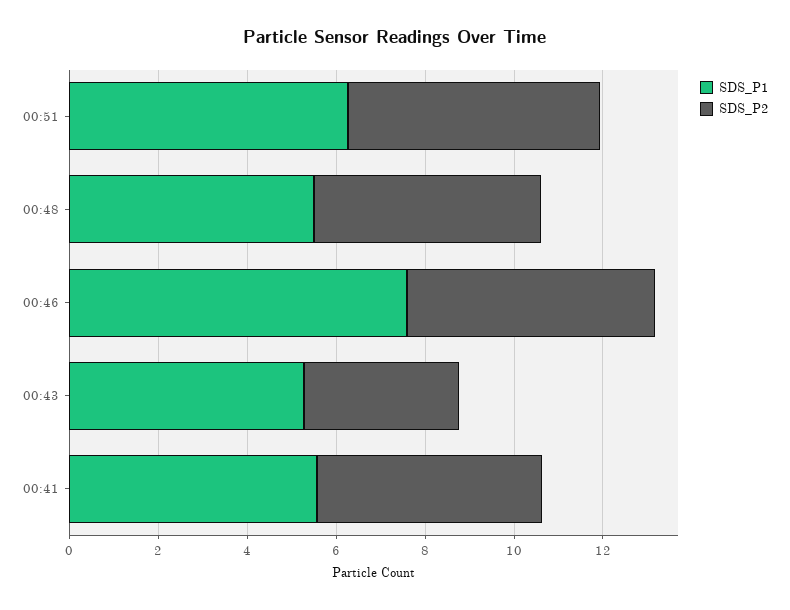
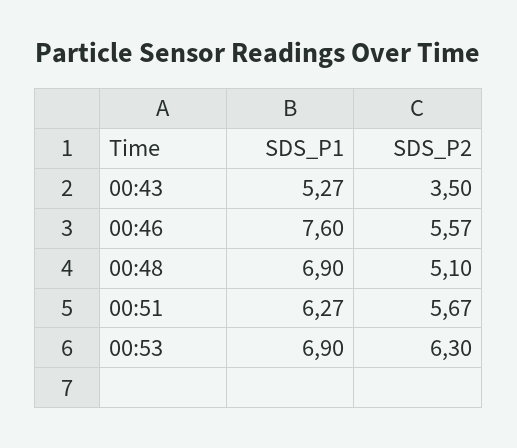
SDS_P1, 00:48: 5.5 -> 6.9
SDS_P1, 00:41: 5.5 -> none
SDS_P2, 00:41: 5 -> none
SDS_P1, 00:53: none -> 6.9
SDS_P2, 00:53: none -> 6.3

